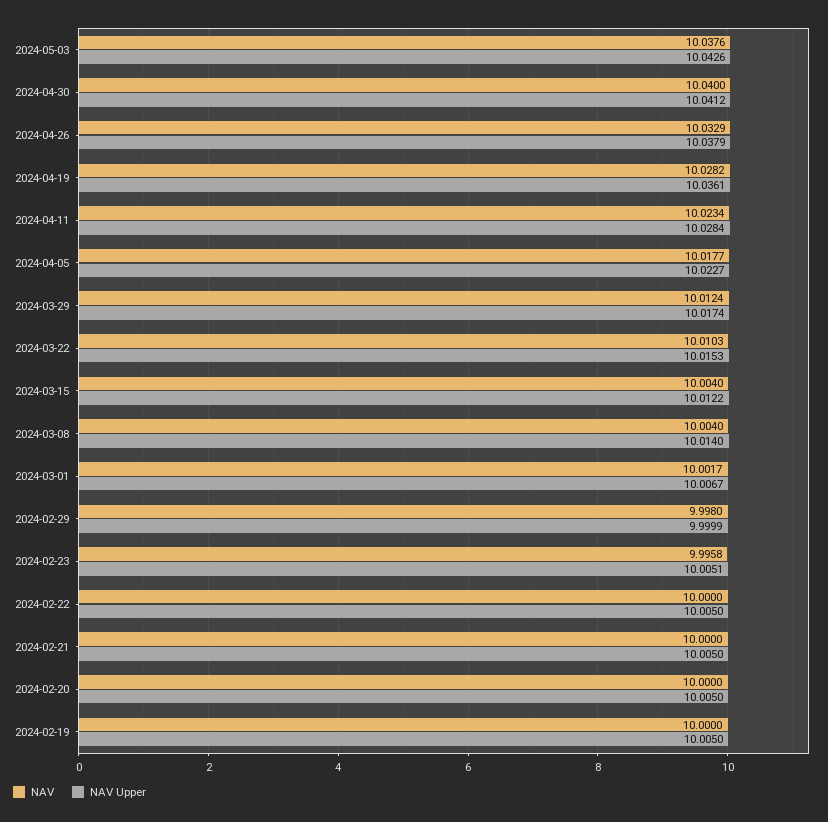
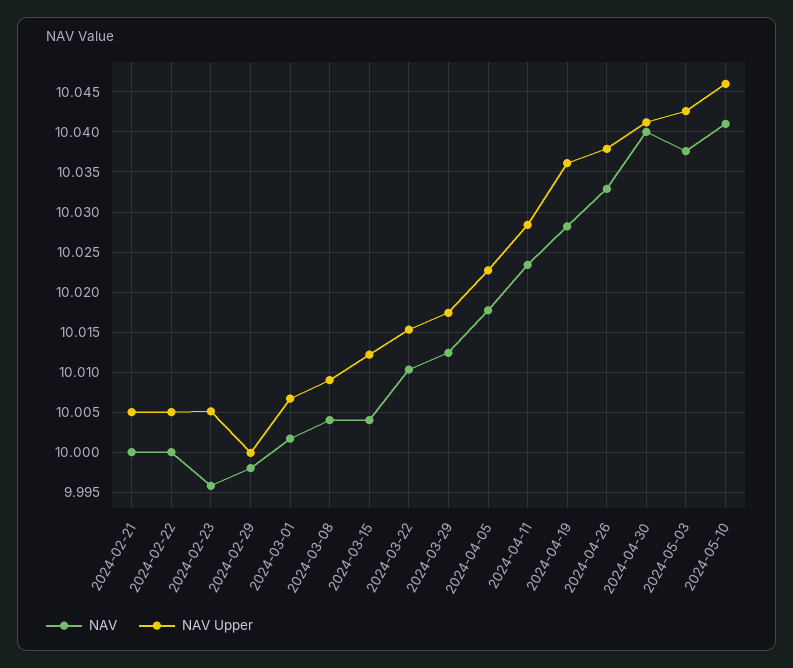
NAV Upper, 2024-03-08: 10.014 -> 10.009
NAV, 2024-02-20: 10 -> none
NAV Upper, 2024-02-20: 10.005 -> none
NAV, 2024-02-19: 10 -> none
NAV Upper, 2024-02-19: 10.005 -> none
NAV, 2024-05-10: none -> 10.041
NAV Upper, 2024-05-10: none -> 10.046

